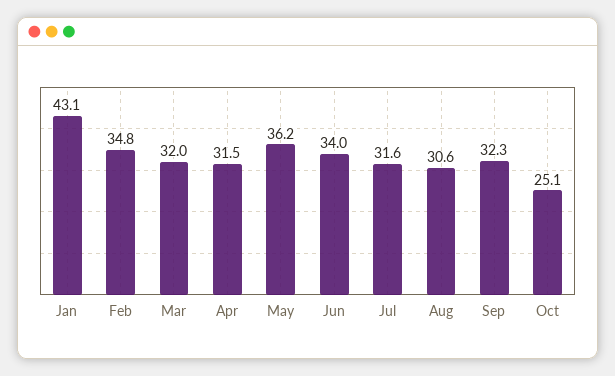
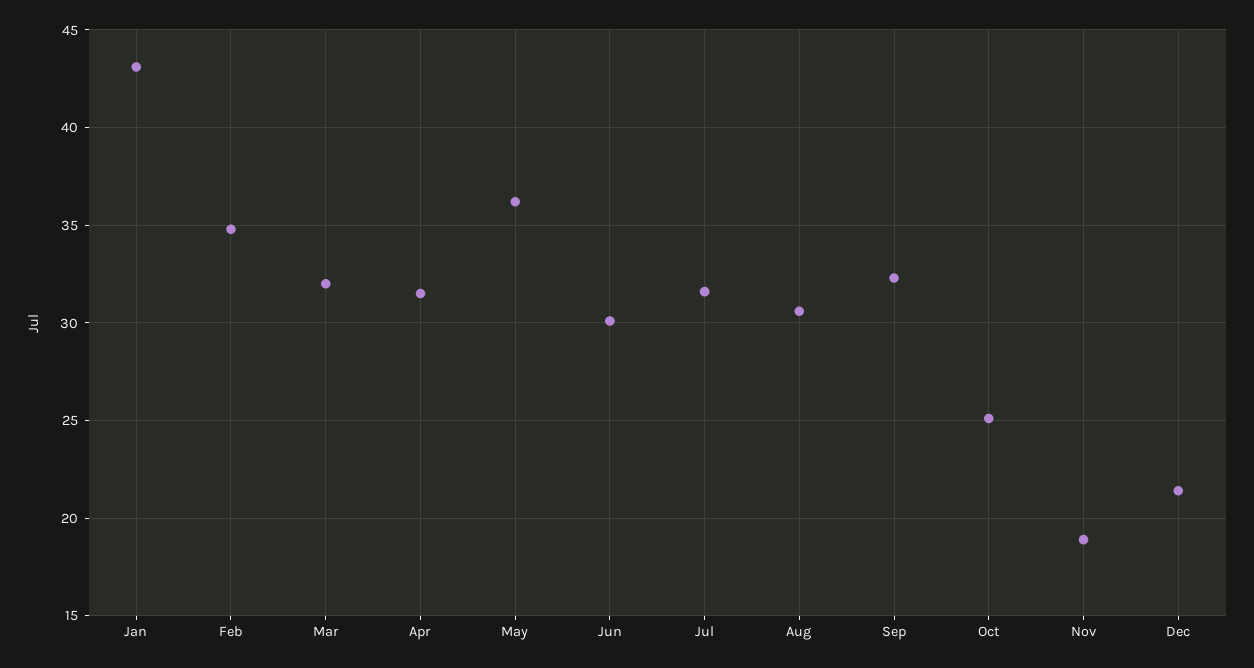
Jun: 34 -> 30
Nov: none -> 19
Dec: none -> 21.5

